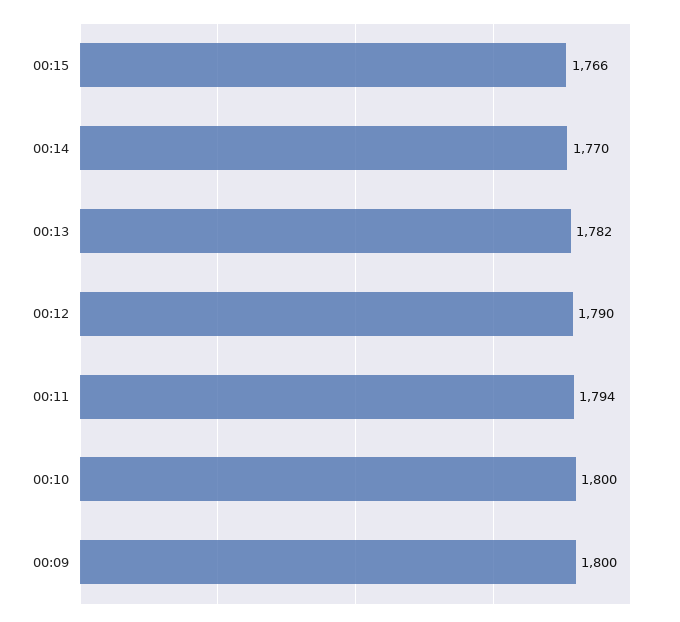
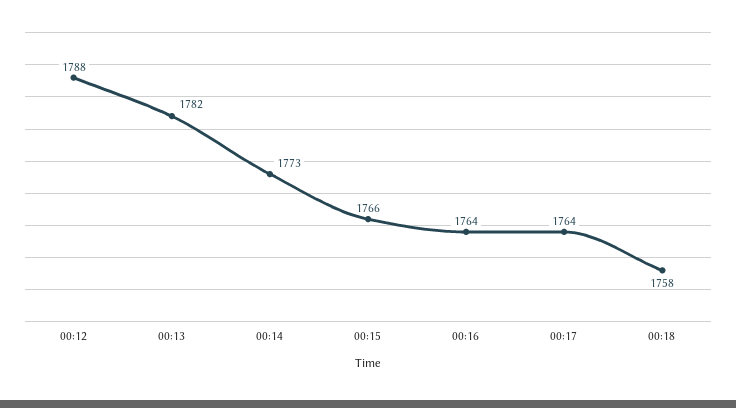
00:14: 1770 -> 1773
00:12: 1790 -> 1788
00:11: 1794 -> none
00:10: 1800 -> none
00:09: 1800 -> none
00:16: none -> 1764
00:17: none -> 1764
00:18: none -> 1758

